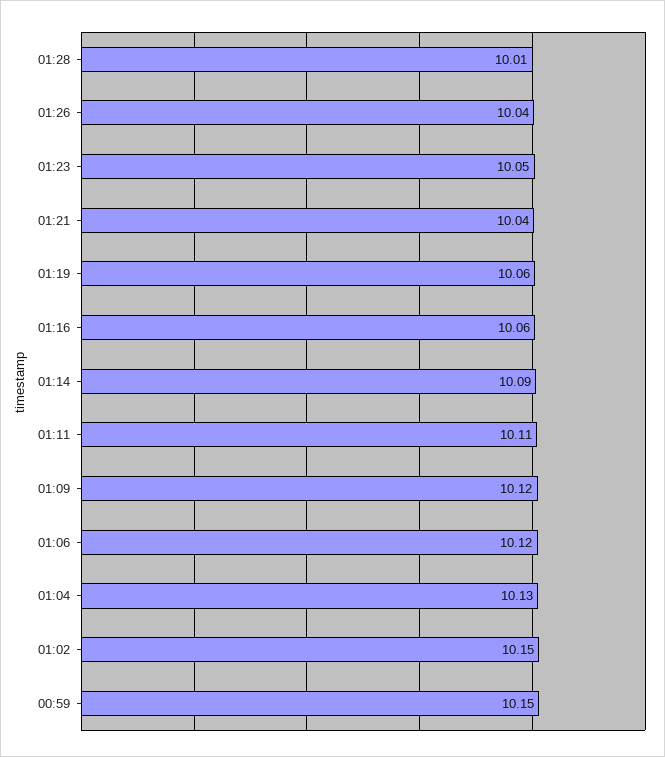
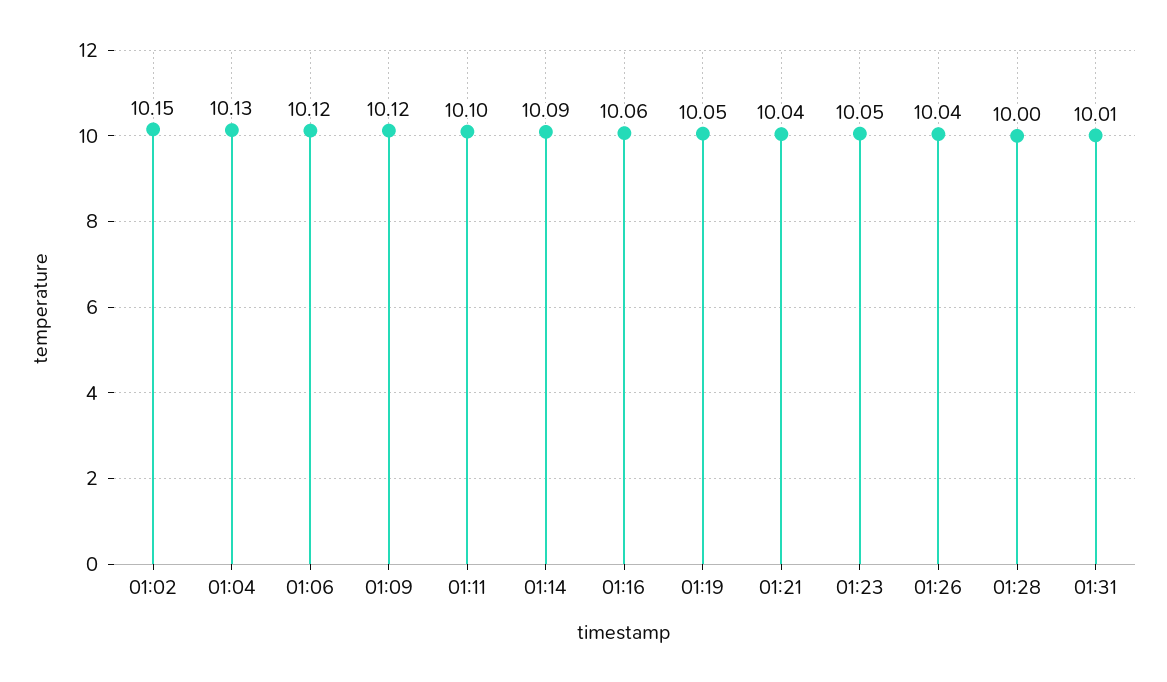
01:28: 10.01 -> 10
01:19: 10.06 -> 10.05
01:11: 10.11 -> 10.1
00:59: 10.15 -> none
01:31: none -> 10.01

